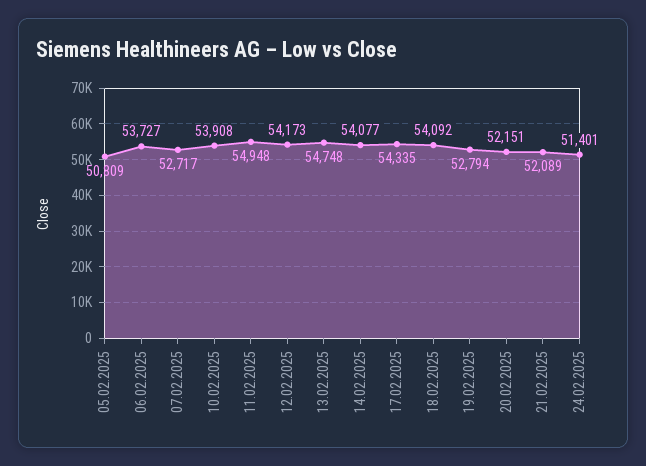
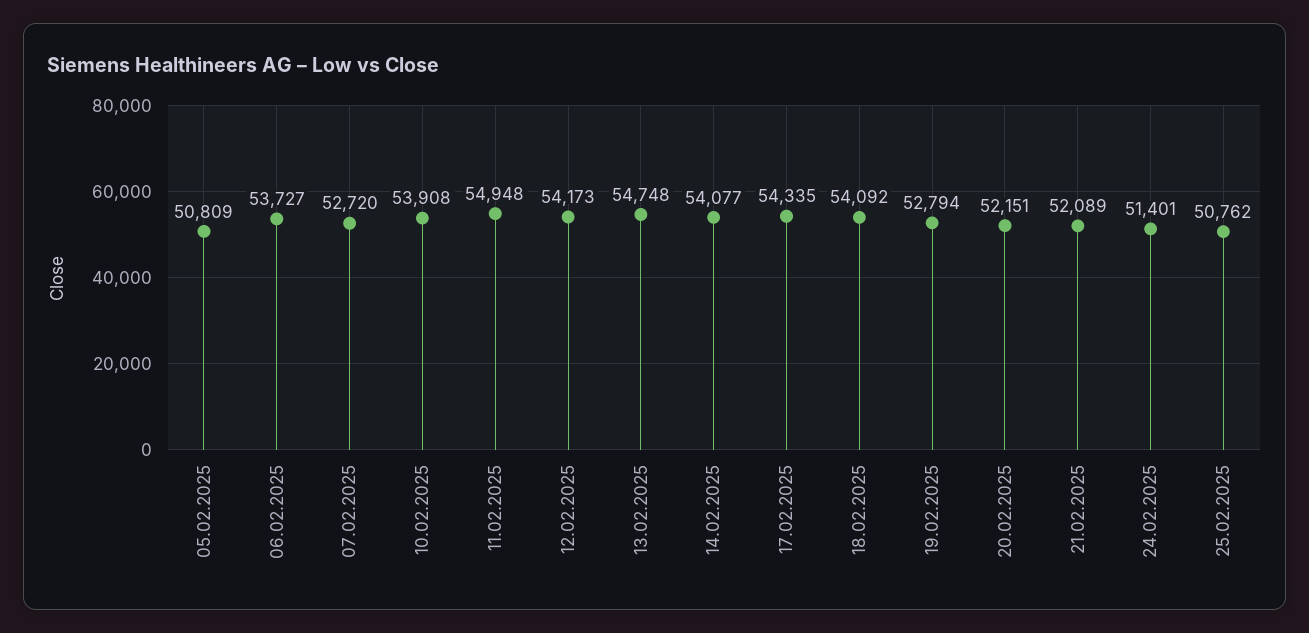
07.02.2025: 52717 -> 52720
25.02.2025: none -> 50762

